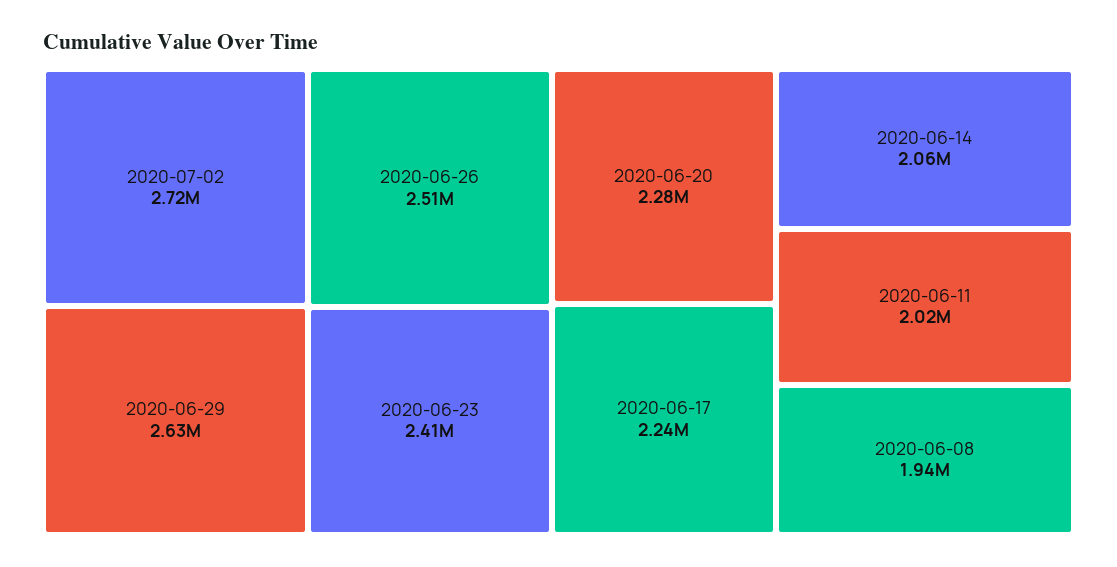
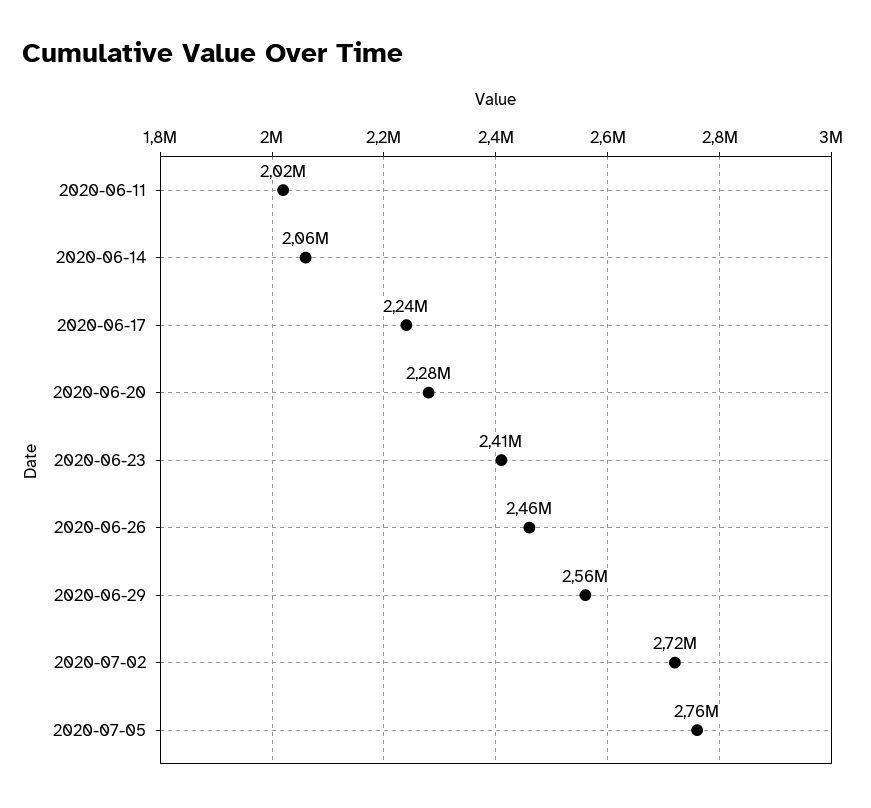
2020-06-29: 2630000 -> 2560000
2020-06-26: 2510000 -> 2460000
2020-06-08: 1940000 -> none
2020-07-05: none -> 2760000

